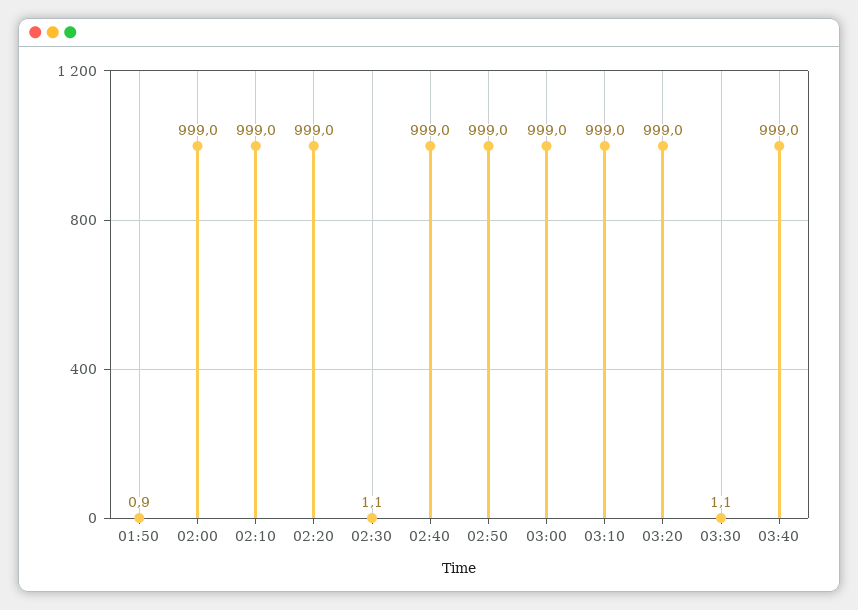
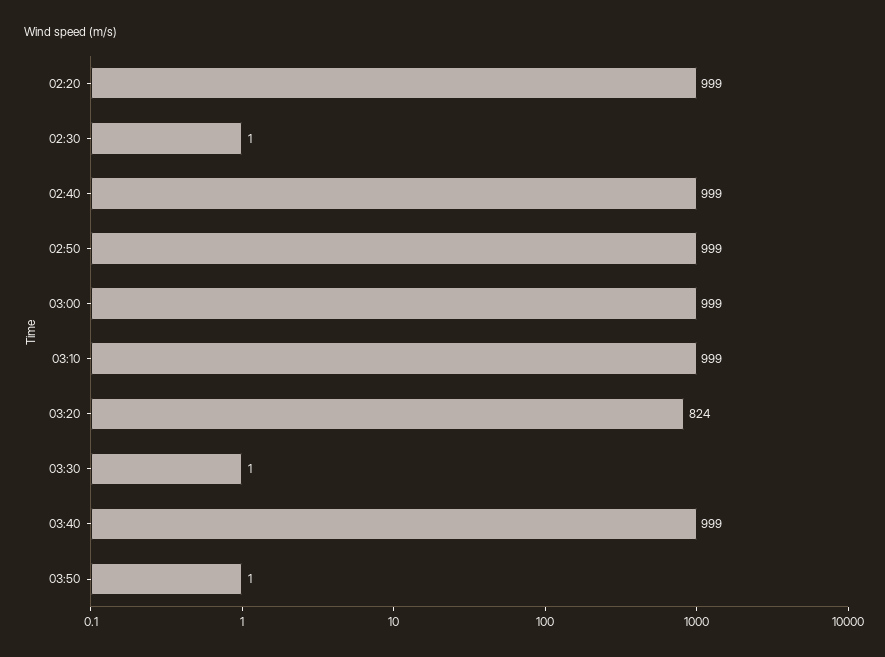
01:50: 0.9 -> none
02:00: 999 -> none
02:10: 999 -> none
03:20: 999 -> 824
03:50: none -> 1

